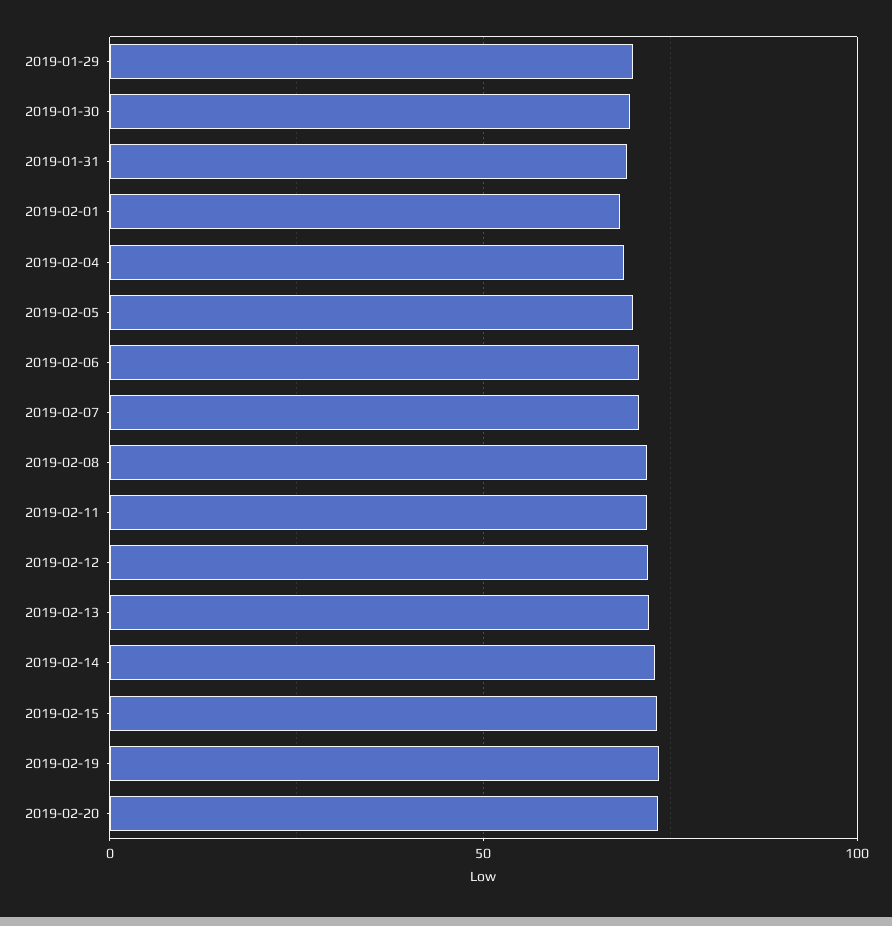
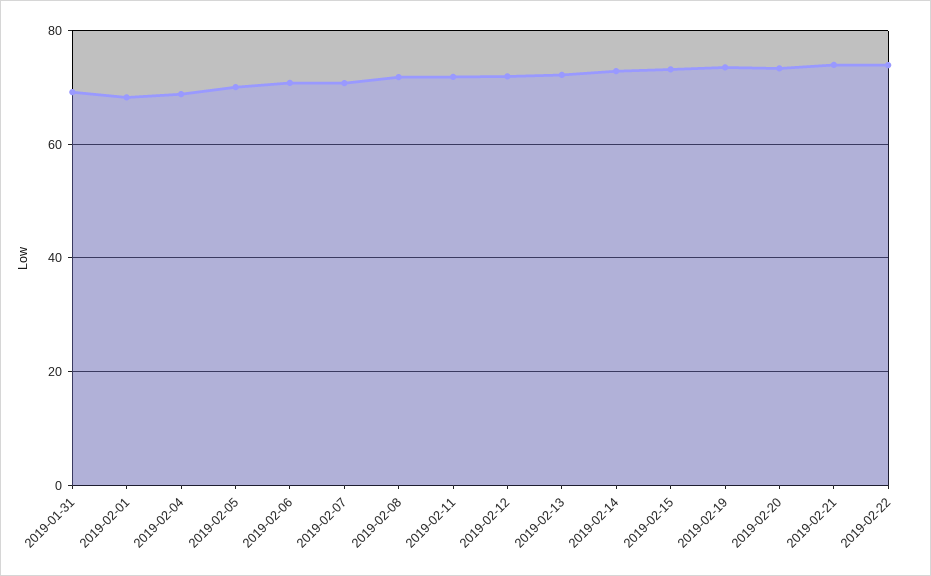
2019-01-29: 70 -> none
2019-01-30: 70 -> none
2019-02-21: none -> 74
2019-02-22: none -> 74

